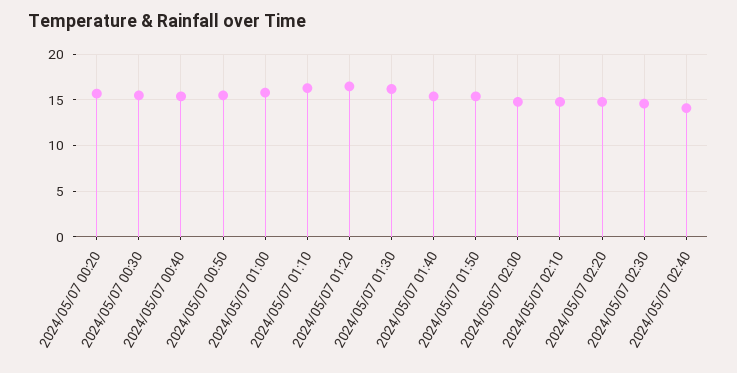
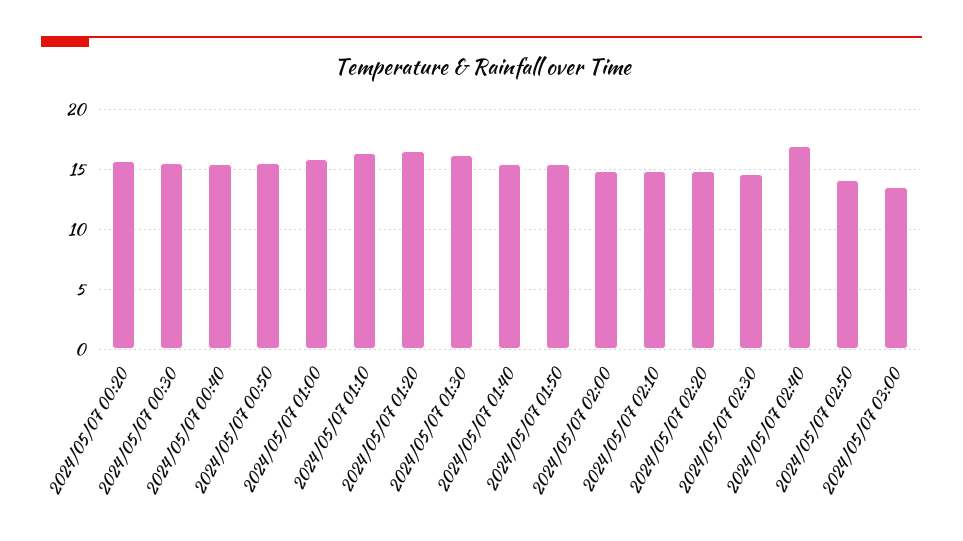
2024/05/07 02:40: 14 -> 17
2024/05/07 02:50: none -> 14
2024/05/07 03:00: none -> 13.5

